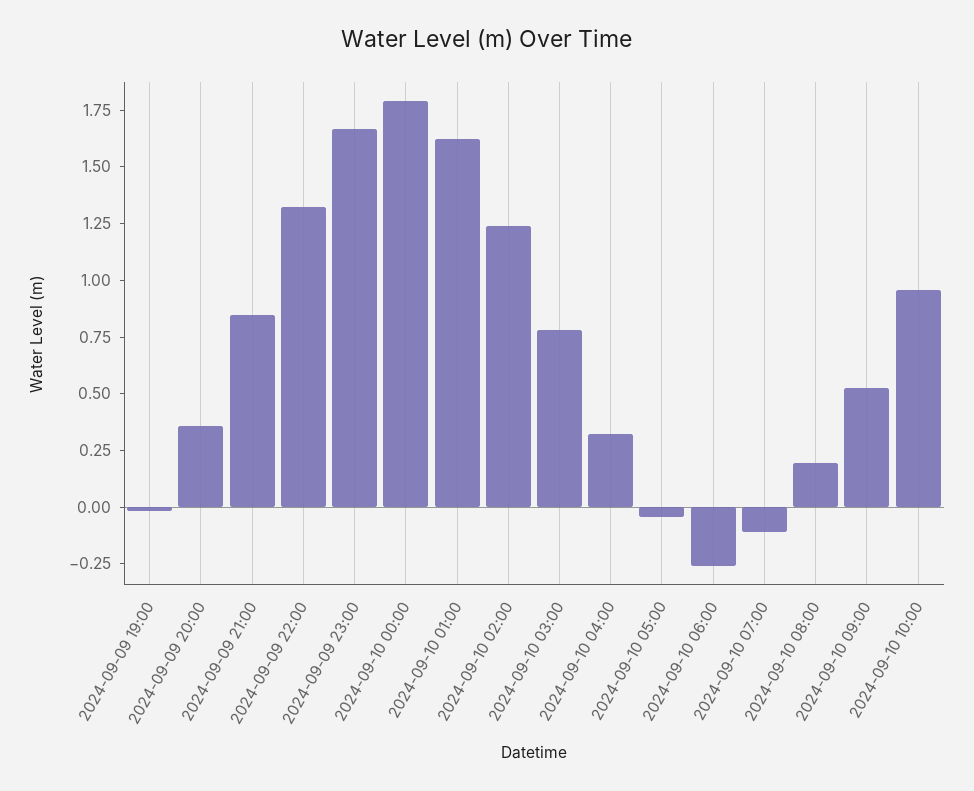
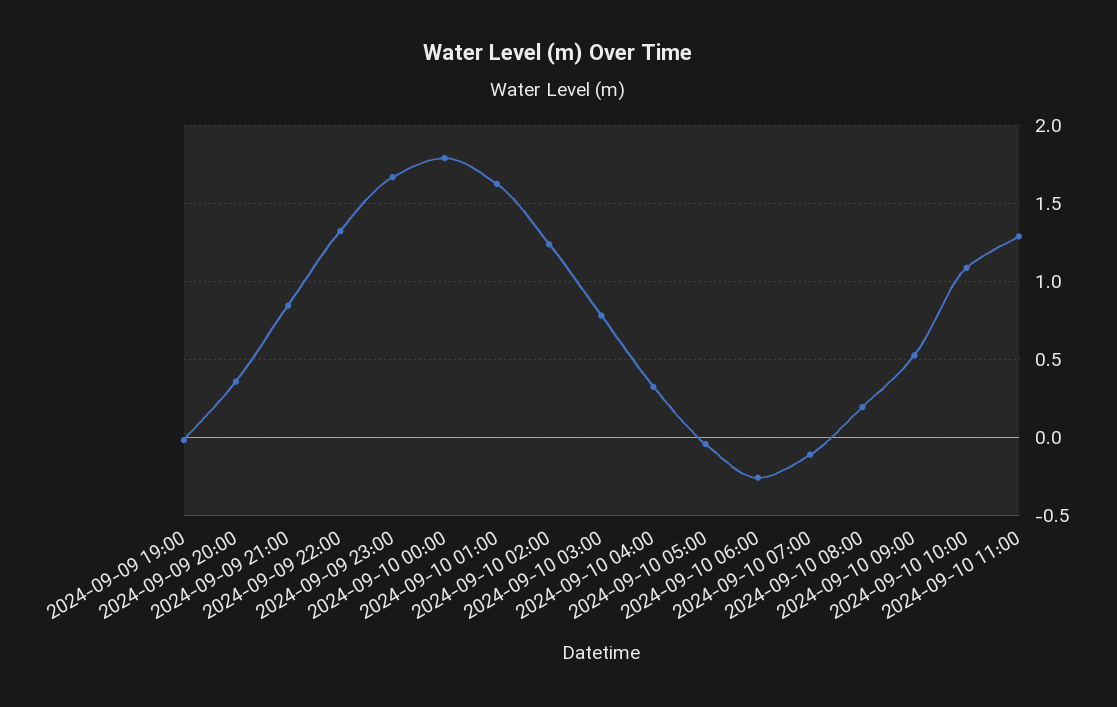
2024-09-10 10:00: 0.95 -> 1.1
2024-09-10 11:00: none -> 1.3

